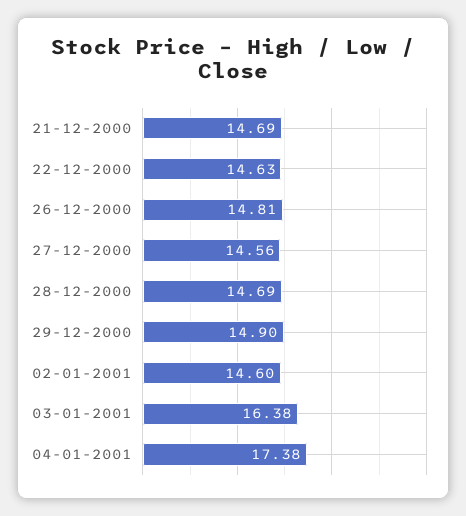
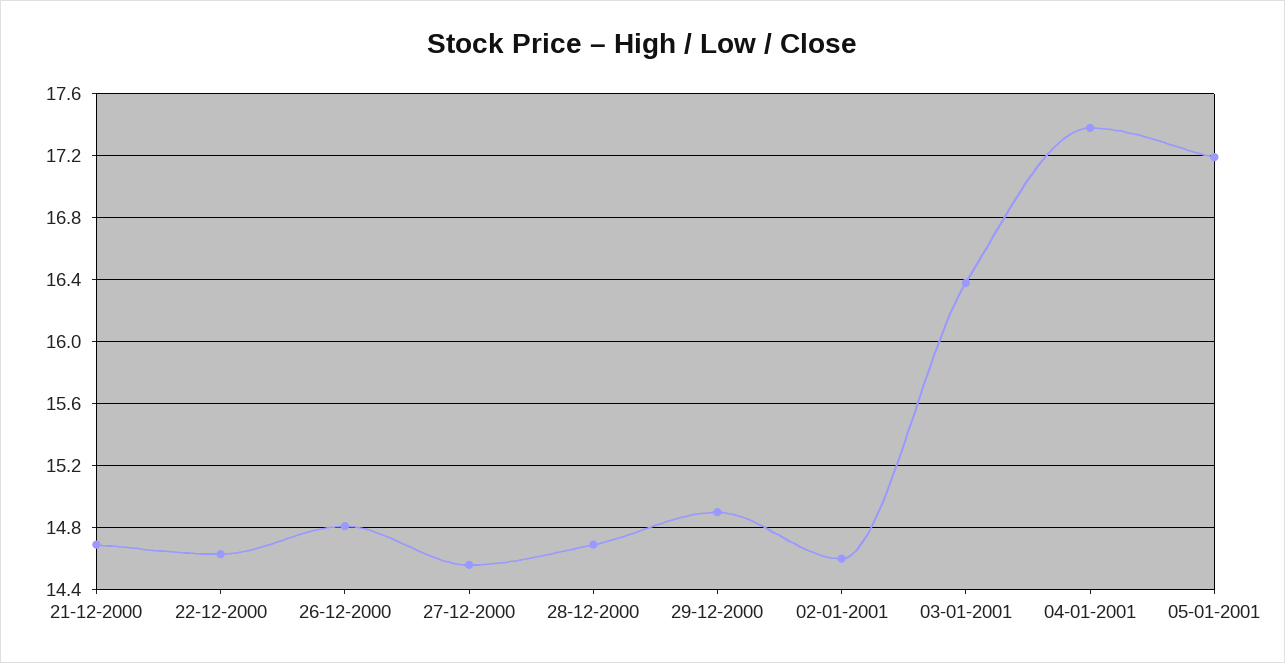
05-01-2001: none -> 17.2

